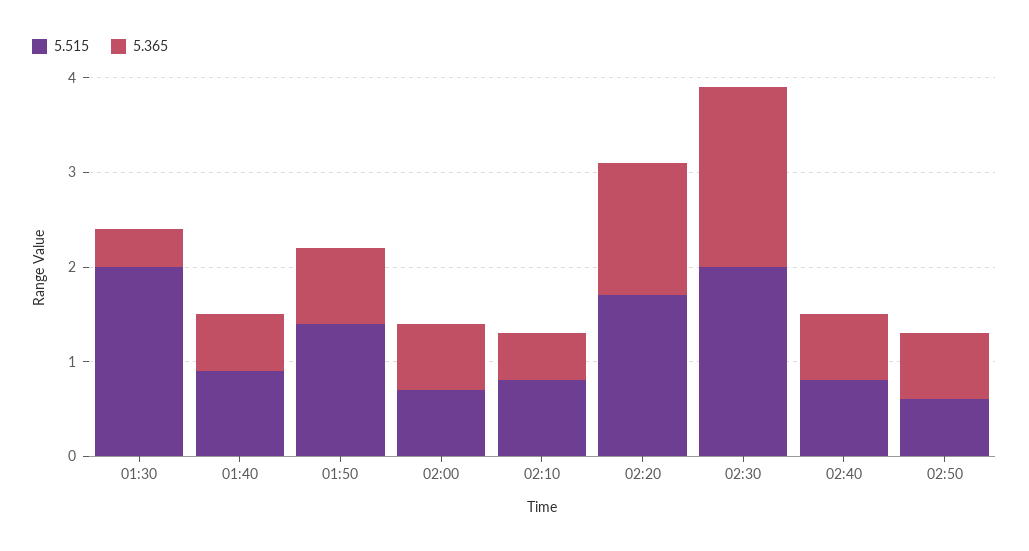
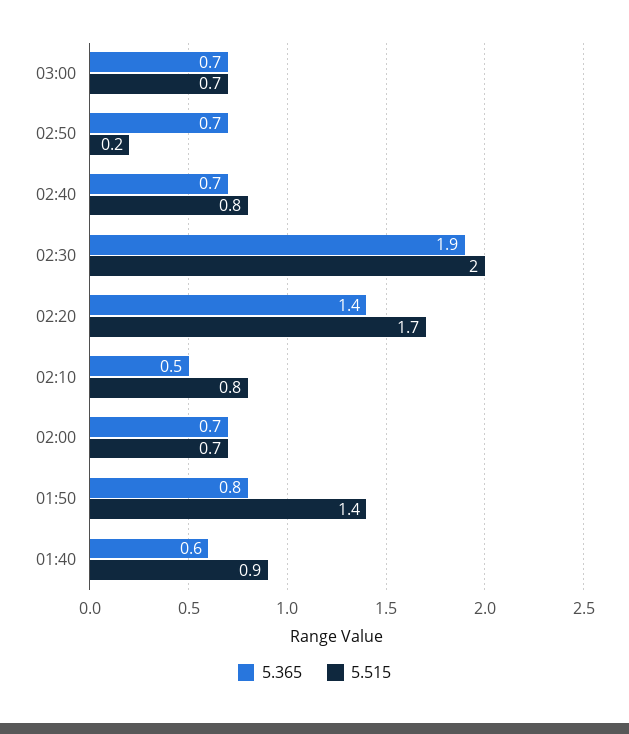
5.515, 01:30: 2 -> none
5.365, 01:30: 0.4 -> none
5.515, 02:50: 0.6 -> 0.2
5.365, 03:00: none -> 0.7
5.515, 03:00: none -> 0.7

